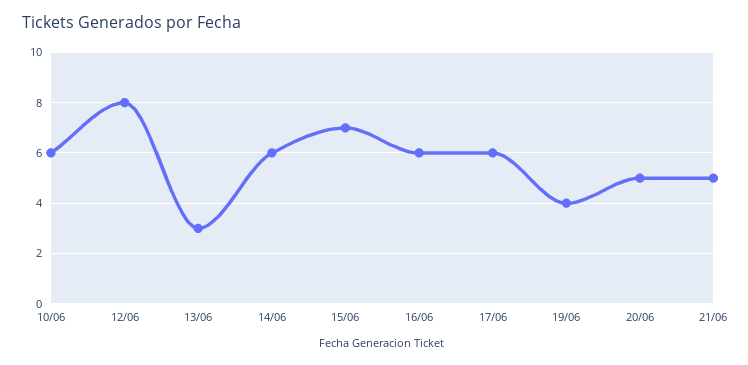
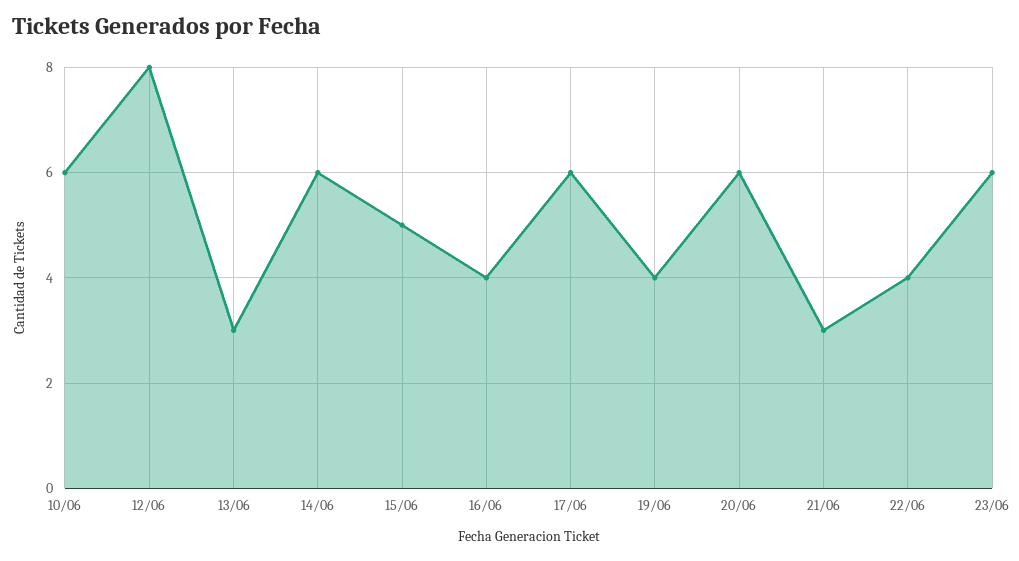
15/06: 7 -> 5
16/06: 6 -> 4
20/06: 5 -> 6
21/06: 5 -> 3
22/06: none -> 4
23/06: none -> 6

